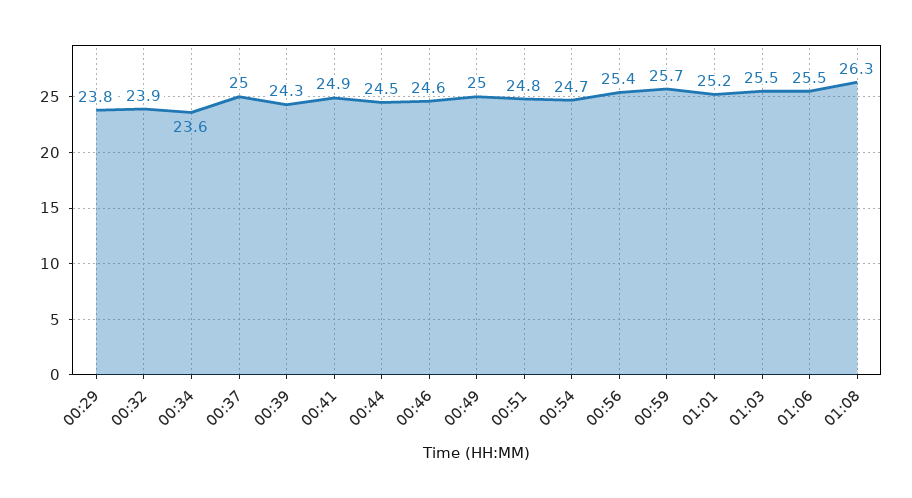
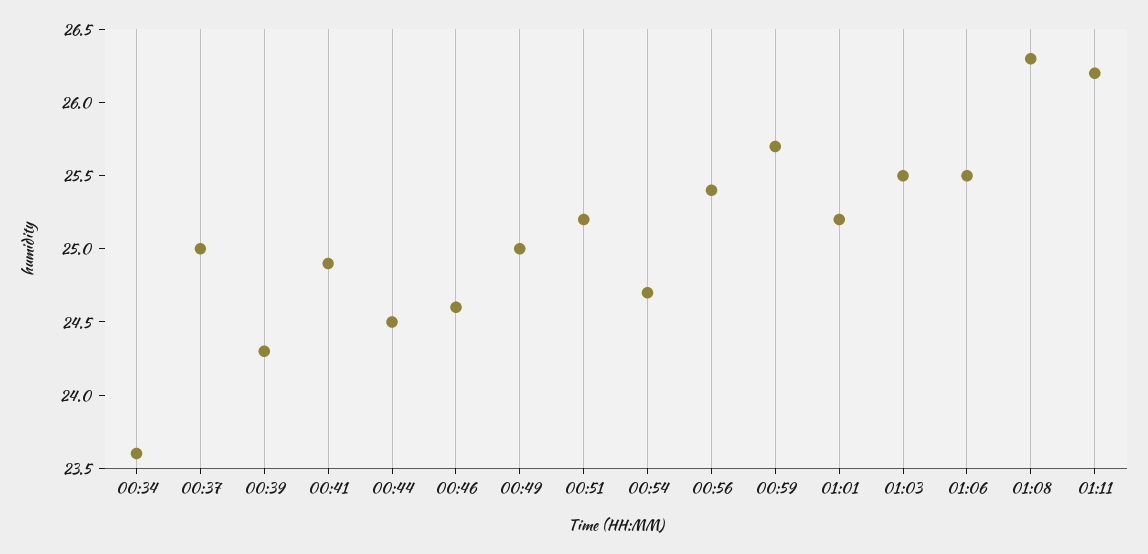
00:29: 23.8 -> none
00:32: 23.9 -> none
00:51: 24.8 -> 25.2
01:11: none -> 26.2

